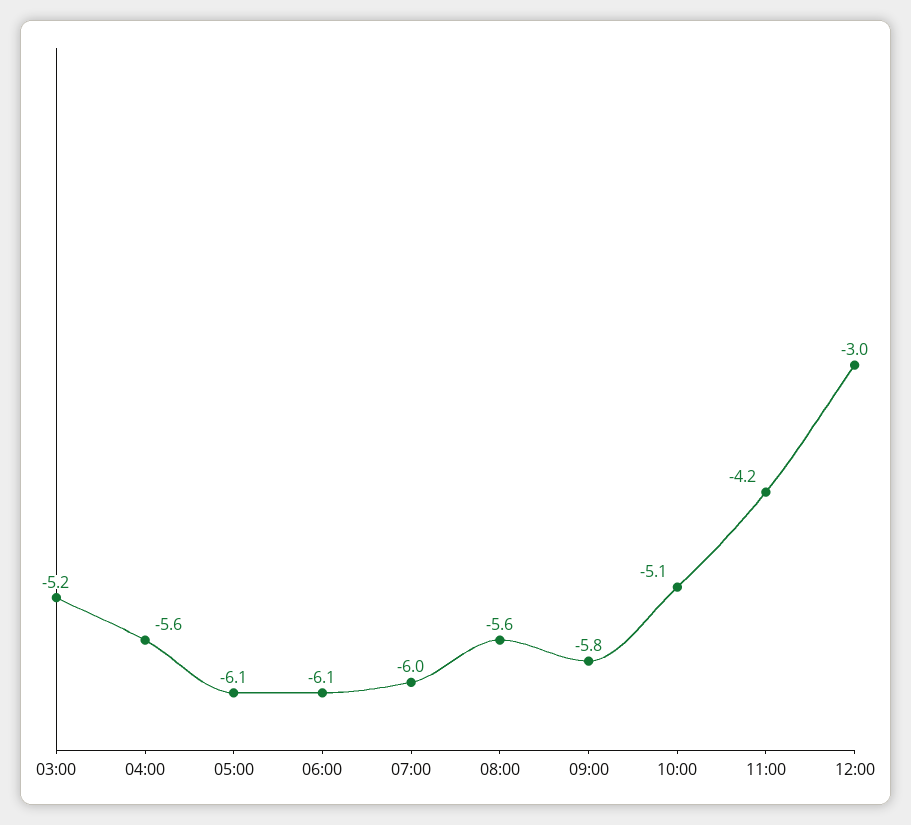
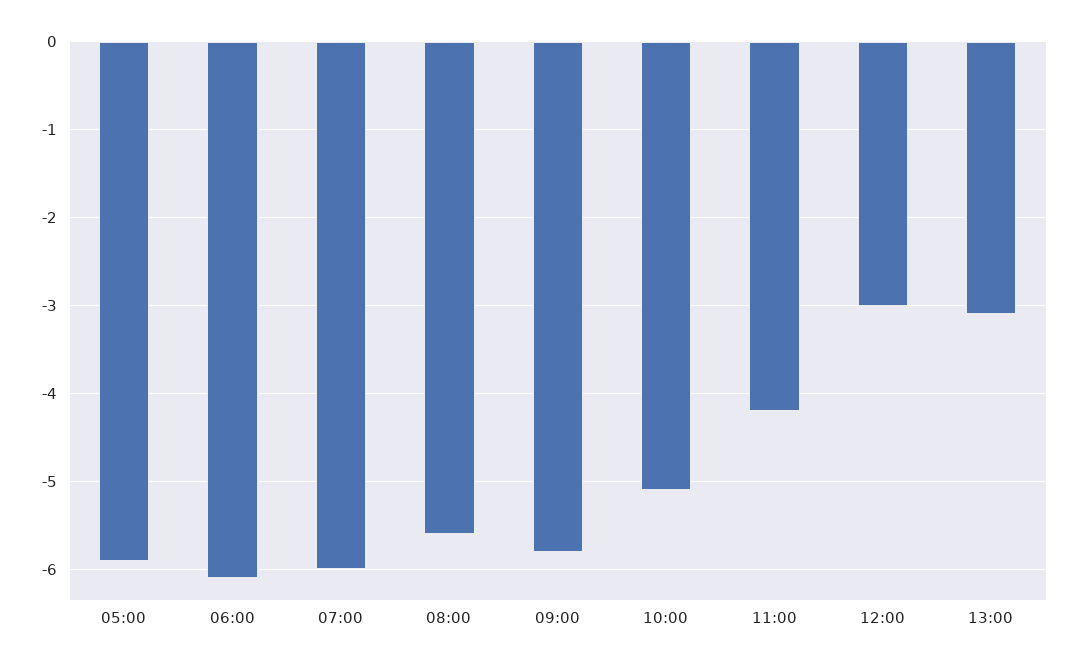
03:00: -5.2 -> none
04:00: -5.6 -> none
05:00: -6.1 -> -5.9
13:00: none -> -3.1

